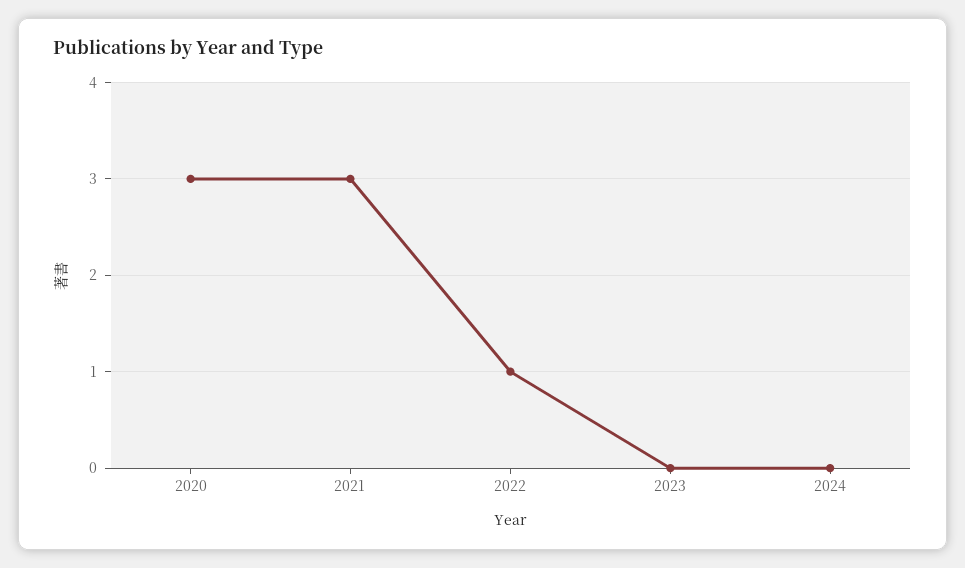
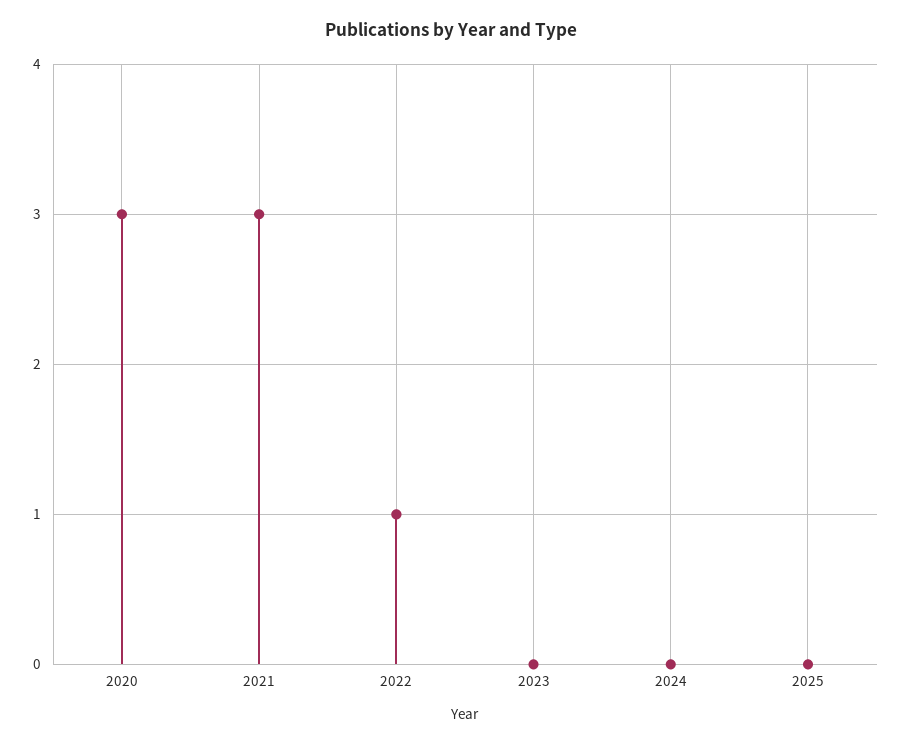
2025: none -> 0

